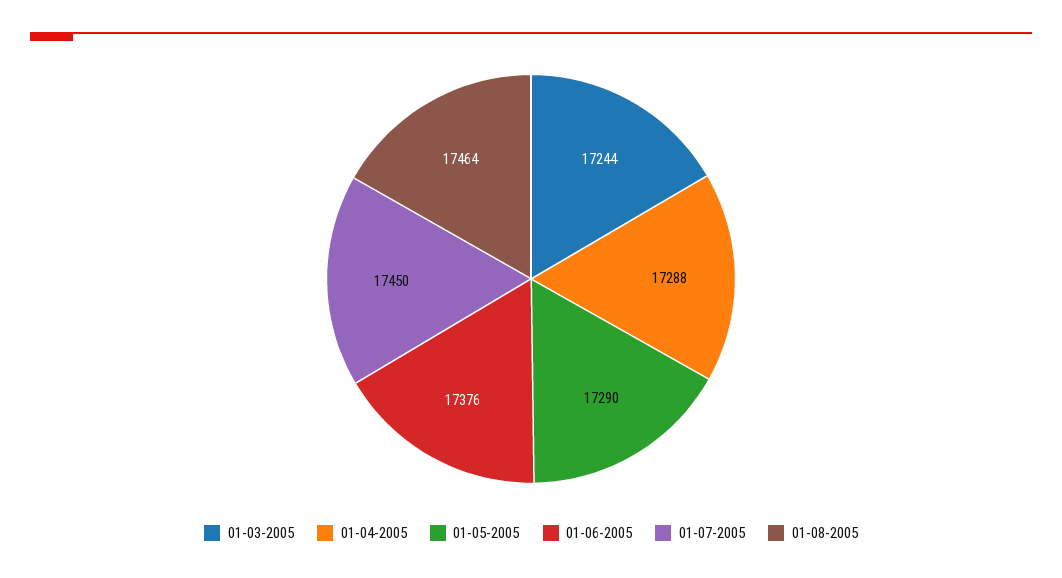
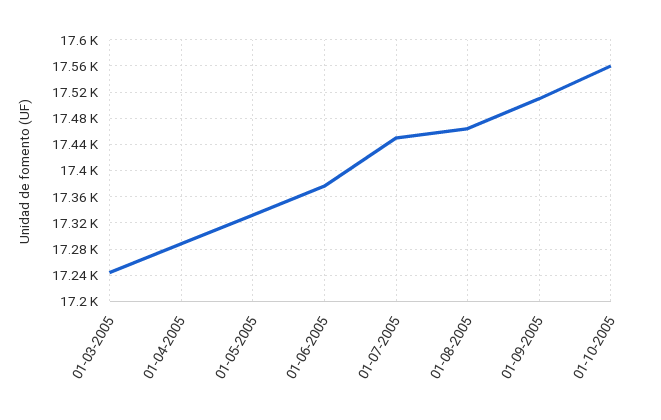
01-05-2005: 17290 -> 17330
01-09-2005: none -> 17510
01-10-2005: none -> 17560

